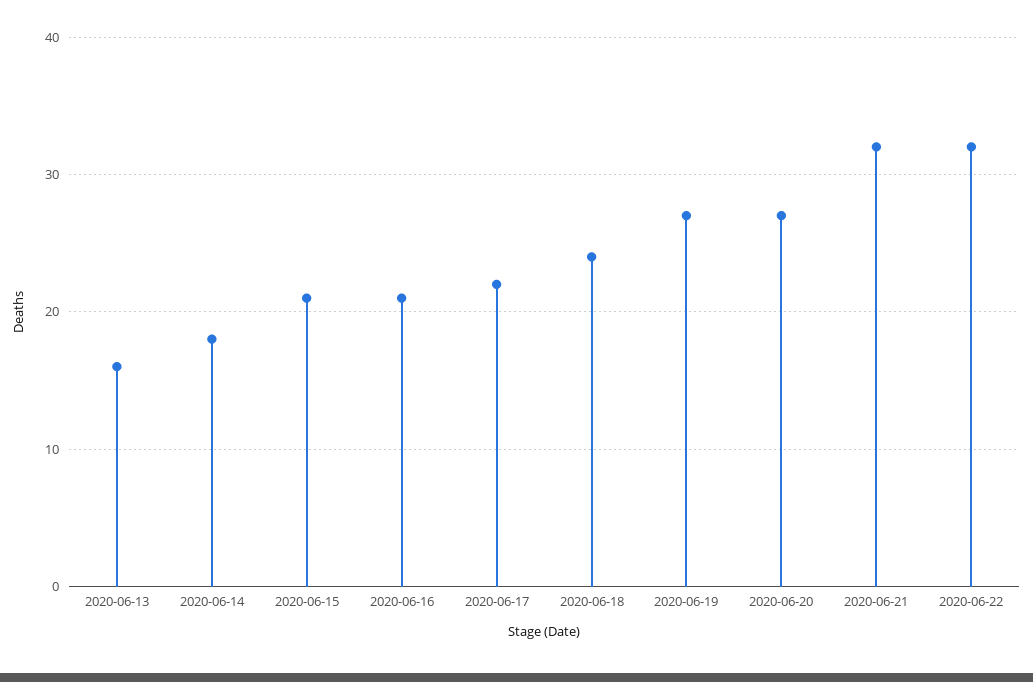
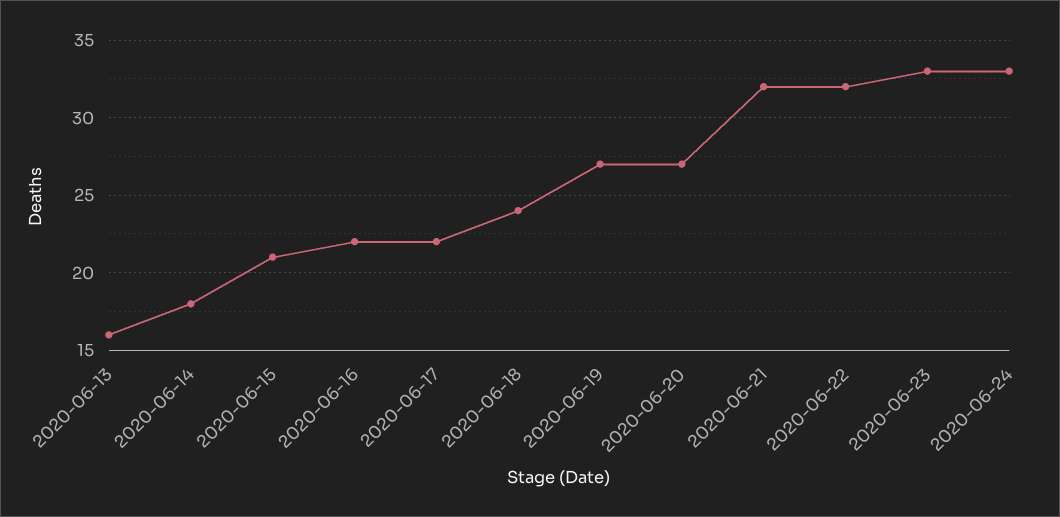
2020-06-16: 21 -> 22
2020-06-23: none -> 33
2020-06-24: none -> 33

